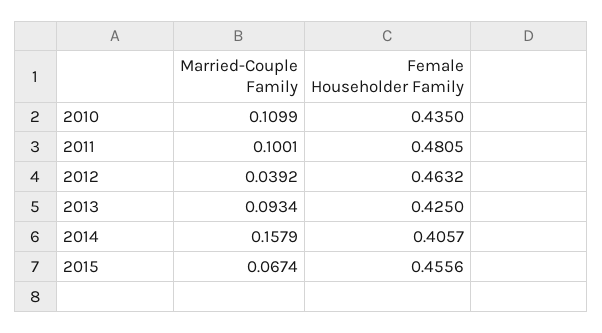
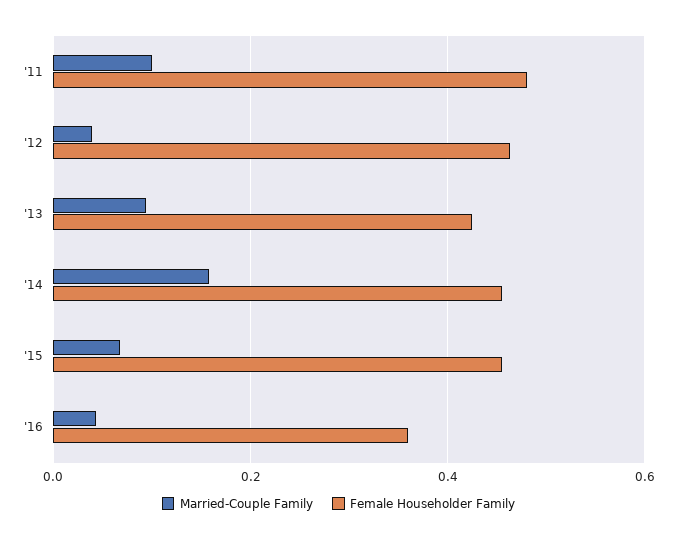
Married-Couple Family, 2010: 0.1099 -> none
Female Householder Family, 2010: 0.435 -> none
Female Householder Family, 2014: 0.4057 -> 0.46
Married-Couple Family, '16: none -> 0.04
Female Householder Family, '16: none -> 0.36

